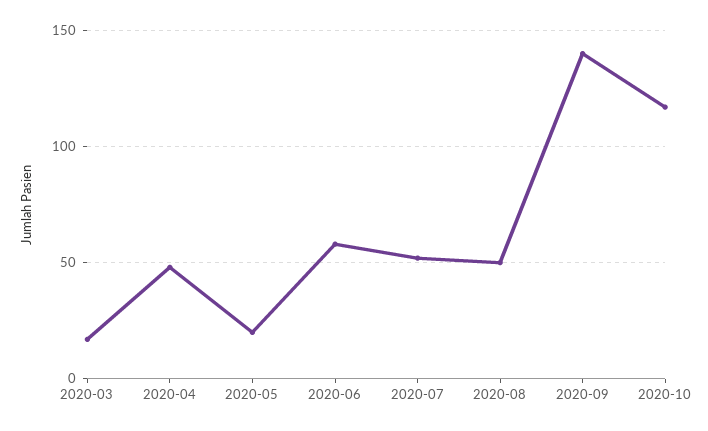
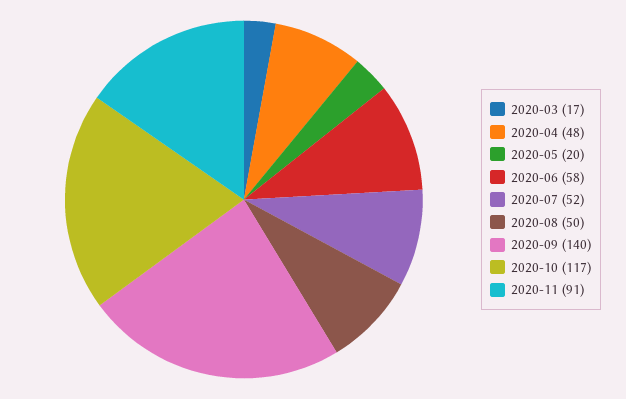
2020-11: none -> 91

